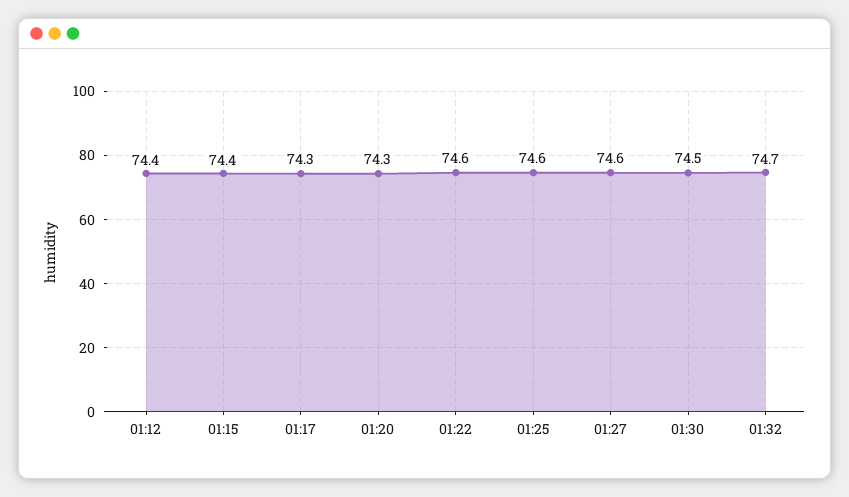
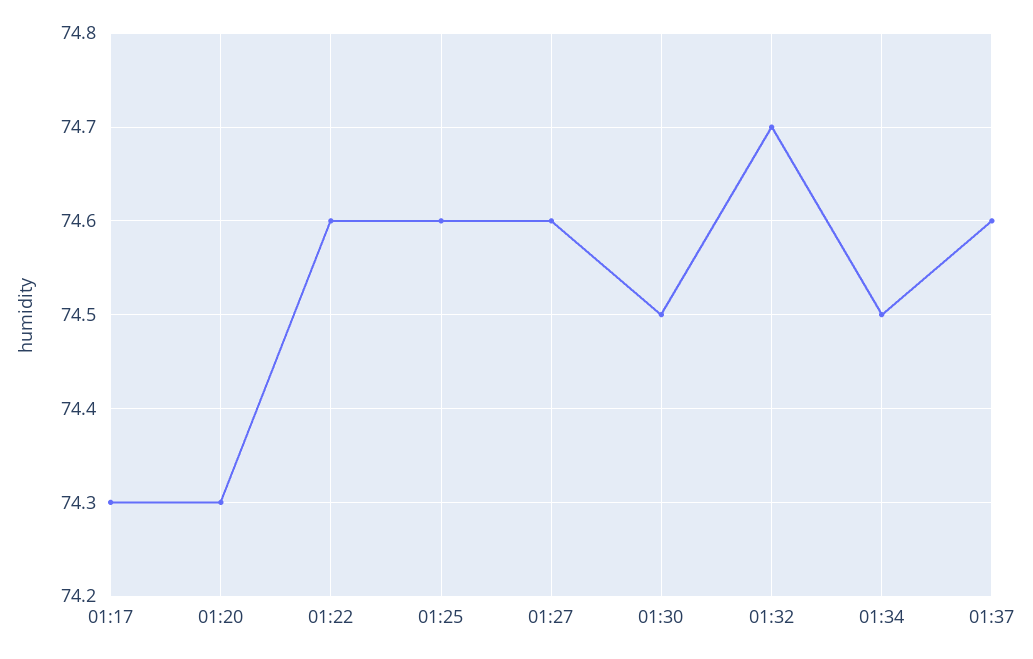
01:12: 74.4 -> none
01:15: 74.4 -> none
01:34: none -> 74.5
01:37: none -> 74.6

